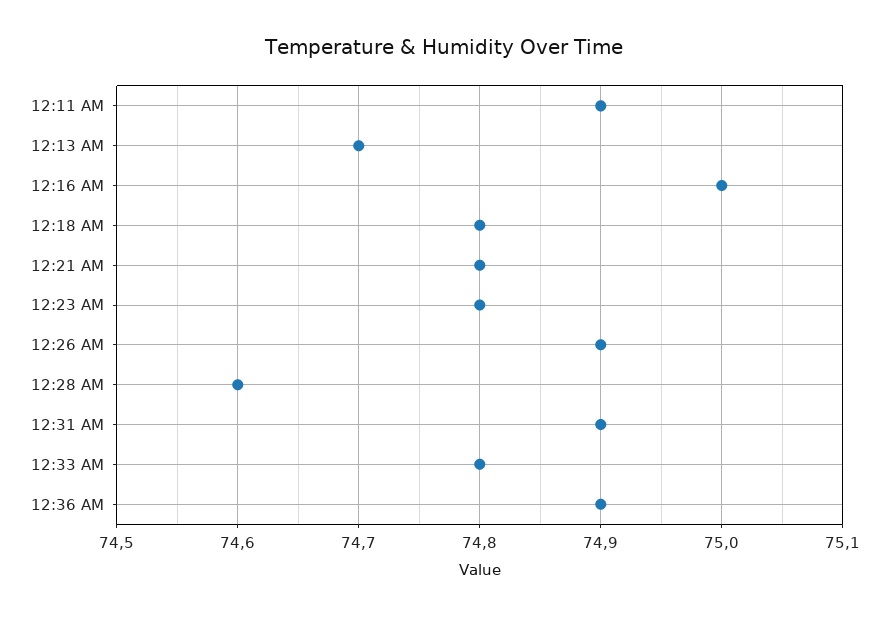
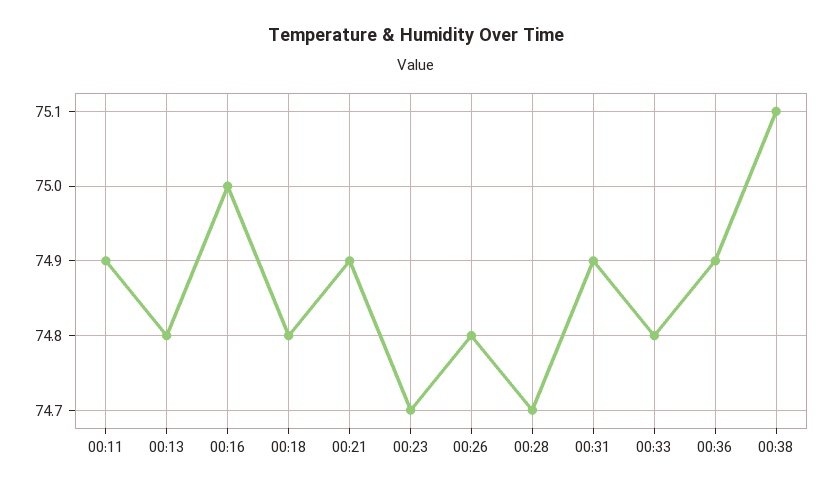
12:13 AM: 74.7 -> 74.8
12:21 AM: 74.8 -> 74.9
12:23 AM: 74.8 -> 74.7
12:26 AM: 74.9 -> 74.8
12:28 AM: 74.6 -> 74.7
00:38: none -> 75.1

